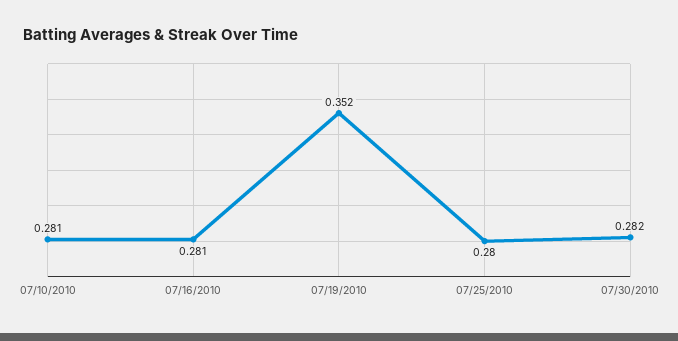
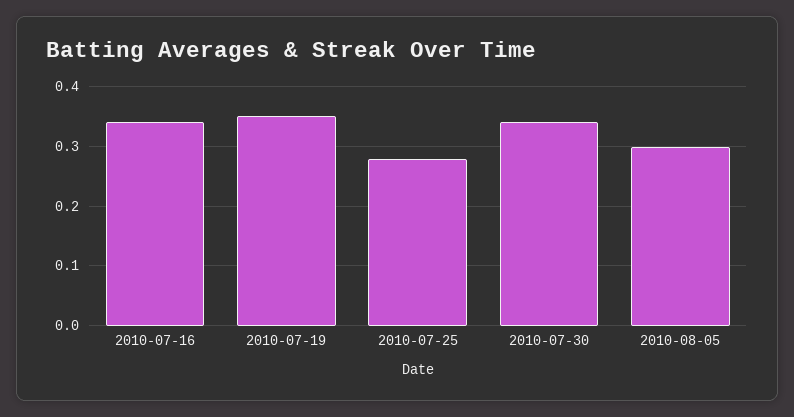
07/10/2010: 0.281 -> none
07/16/2010: 0.281 -> 0.34
07/30/2010: 0.282 -> 0.34
2010-08-05: none -> 0.3

